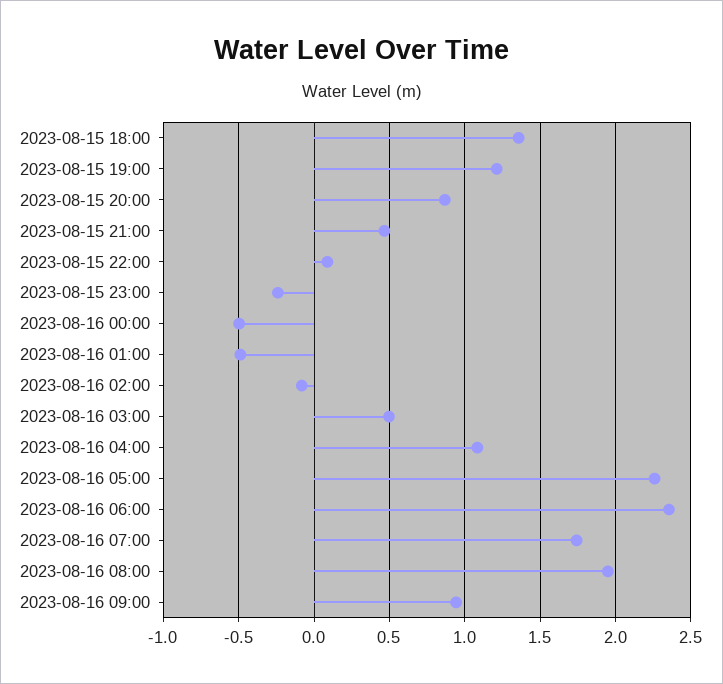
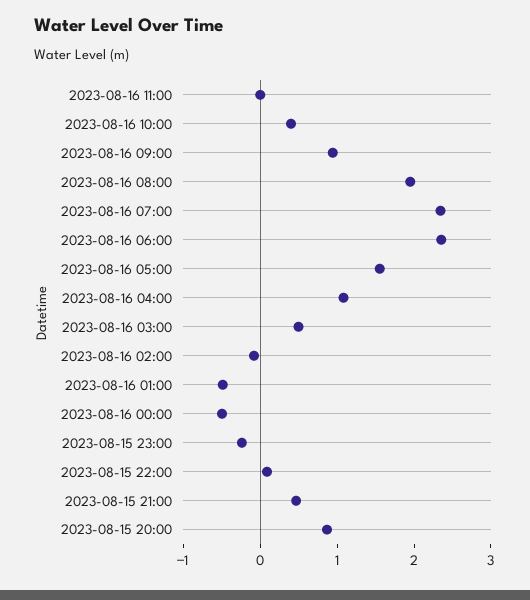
2023-08-15 18:00: 1.35 -> none
2023-08-15 19:00: 1.2 -> none
2023-08-16 05:00: 2.25 -> 1.6
2023-08-16 07:00: 1.75 -> 2.4
2023-08-16 11:00: none -> 0
2023-08-16 10:00: none -> 0.4

